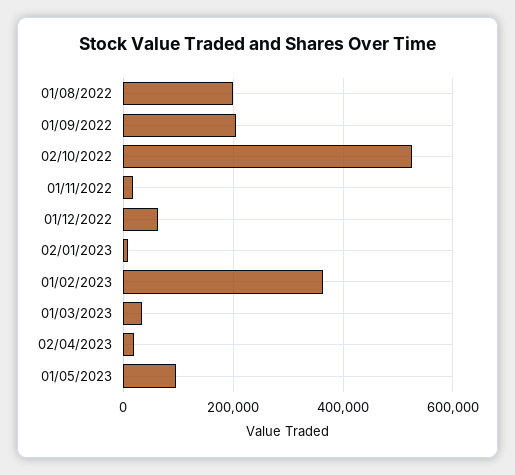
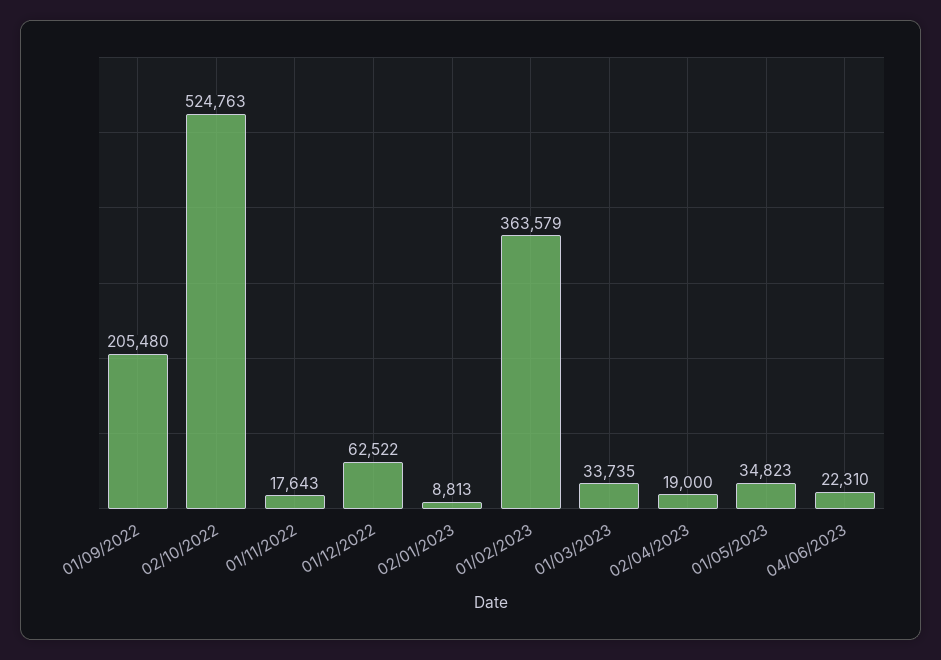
01/08/2022: 200000 -> none
01/05/2023: 100000 -> 34823
04/06/2023: none -> 22310

